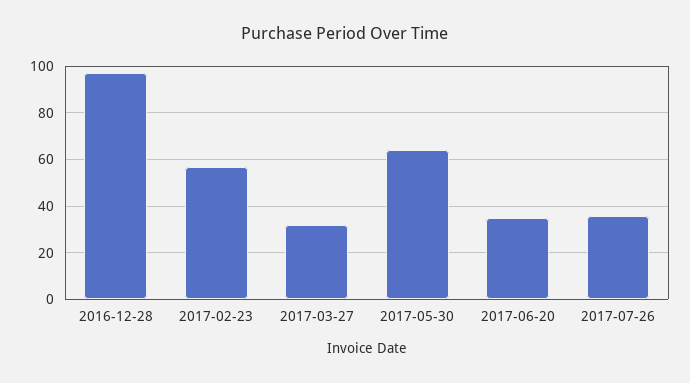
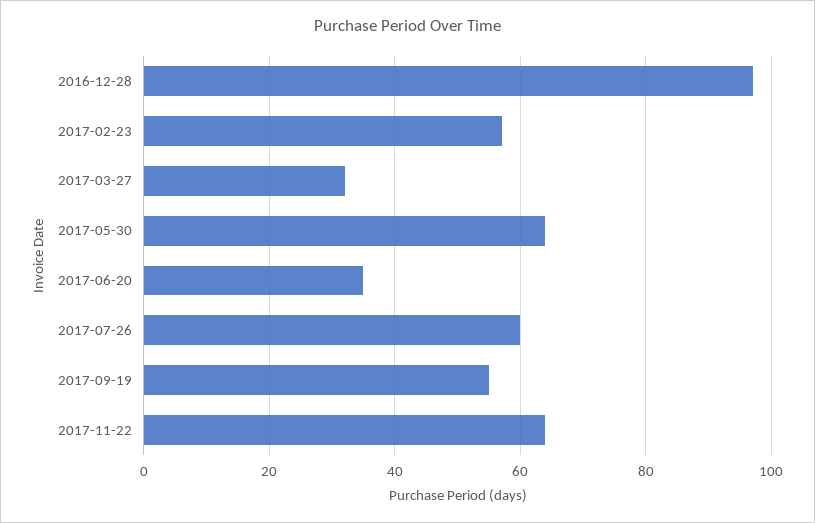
2017-07-26: 35 -> 60
2017-09-19: none -> 55
2017-11-22: none -> 65

